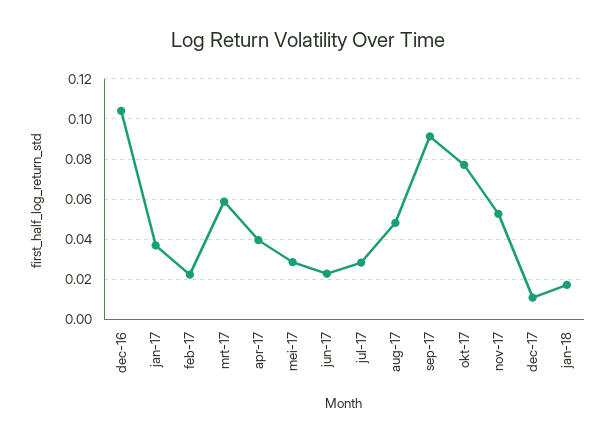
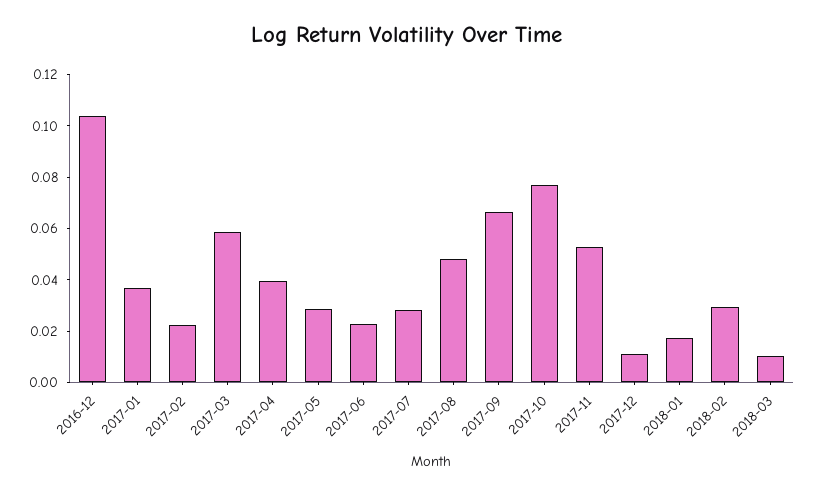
sep-17: 0.09 -> 0.065
2018-02: none -> 0.03
2018-03: none -> 0.01

